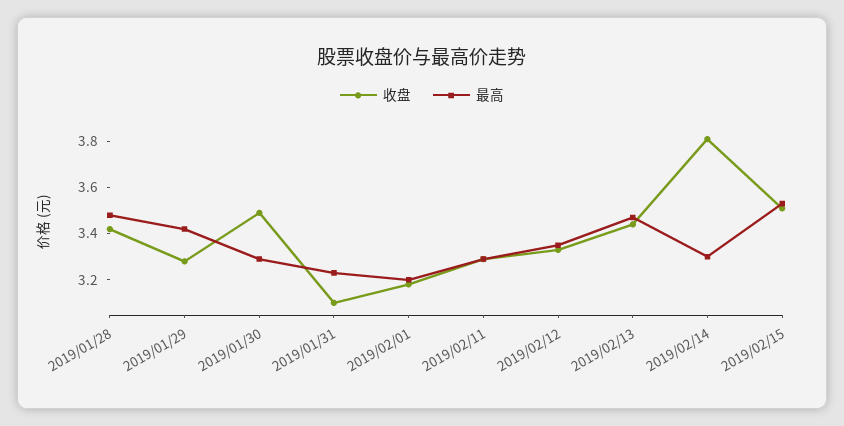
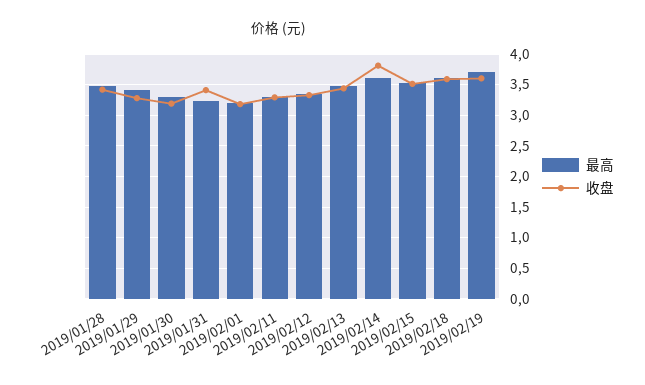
收盘, 2019/01/30: 3.5 -> 3.2
收盘, 2019/01/31: 3.1 -> 3.4
最高, 2019/02/14: 3.3 -> 3.6
最高, 2019/02/18: none -> 3.6
收盘, 2019/02/18: none -> 3.6
最高, 2019/02/19: none -> 3.7
收盘, 2019/02/19: none -> 3.6

